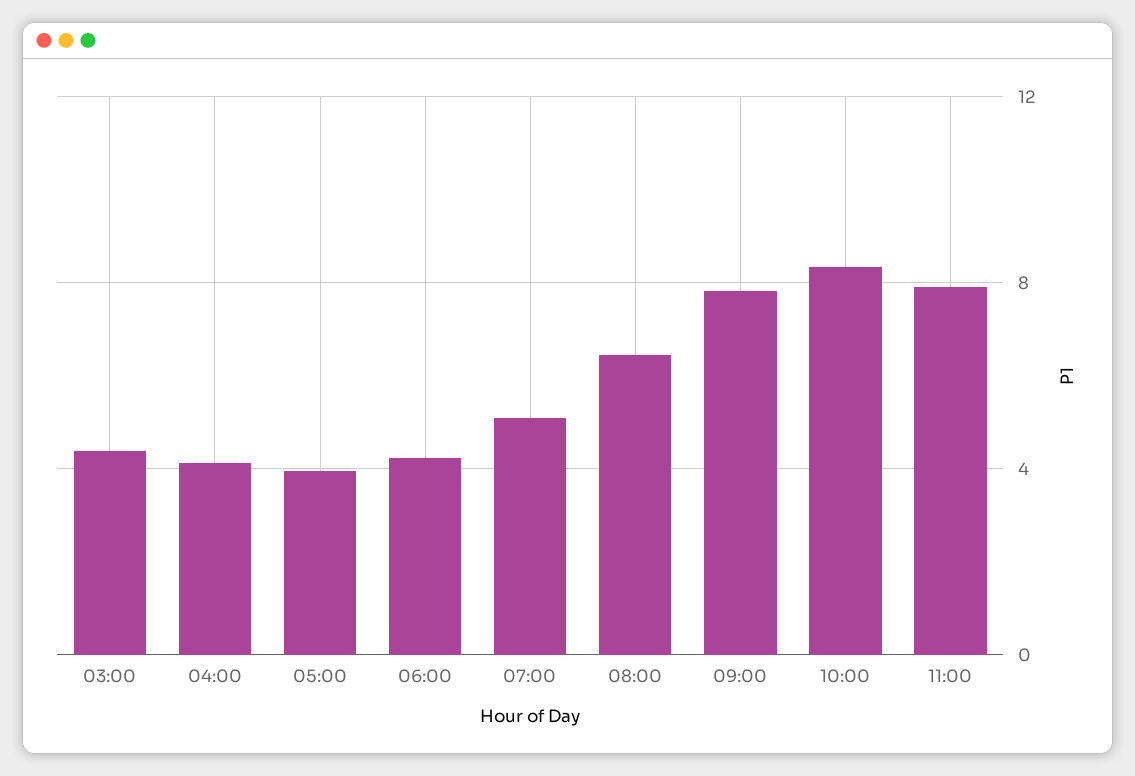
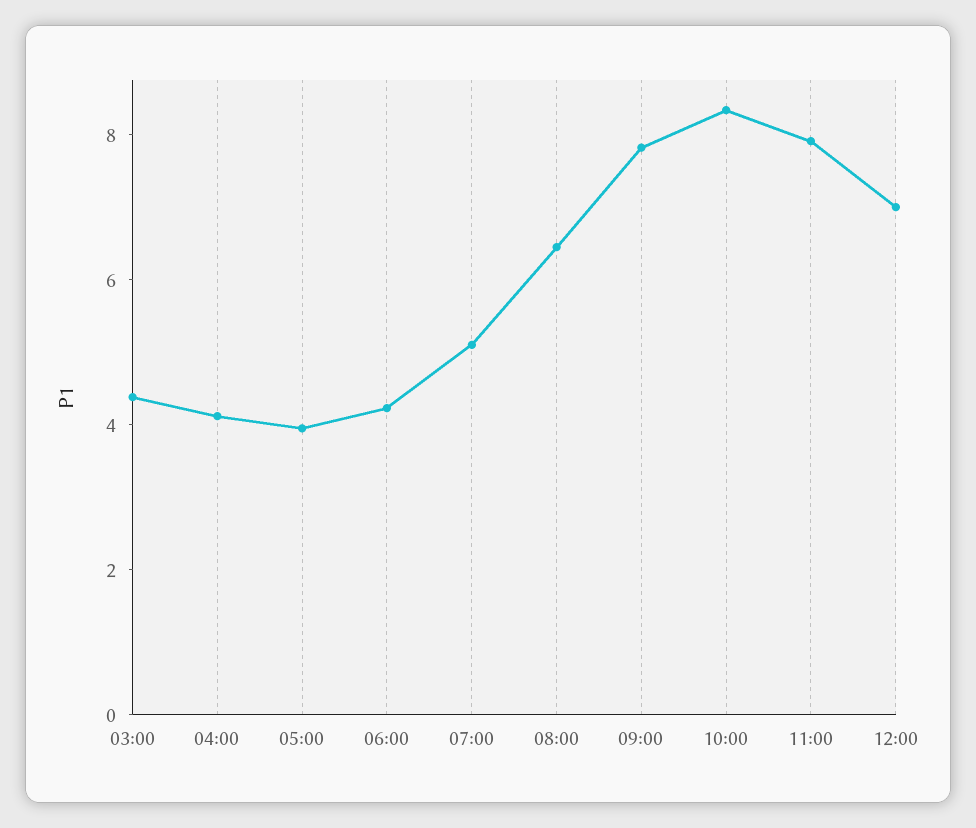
12:00: none -> 7

